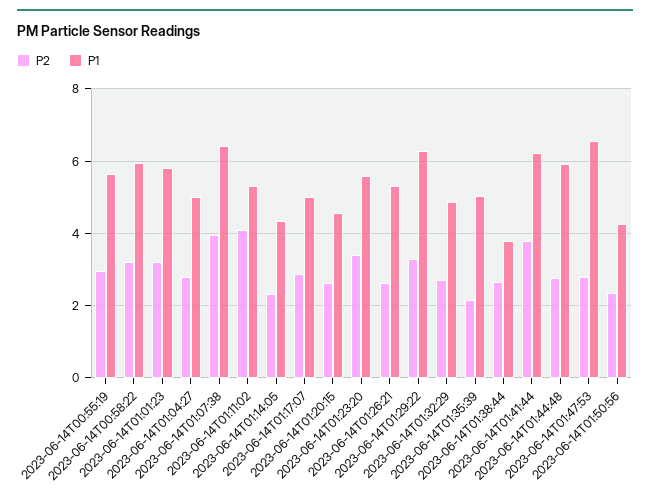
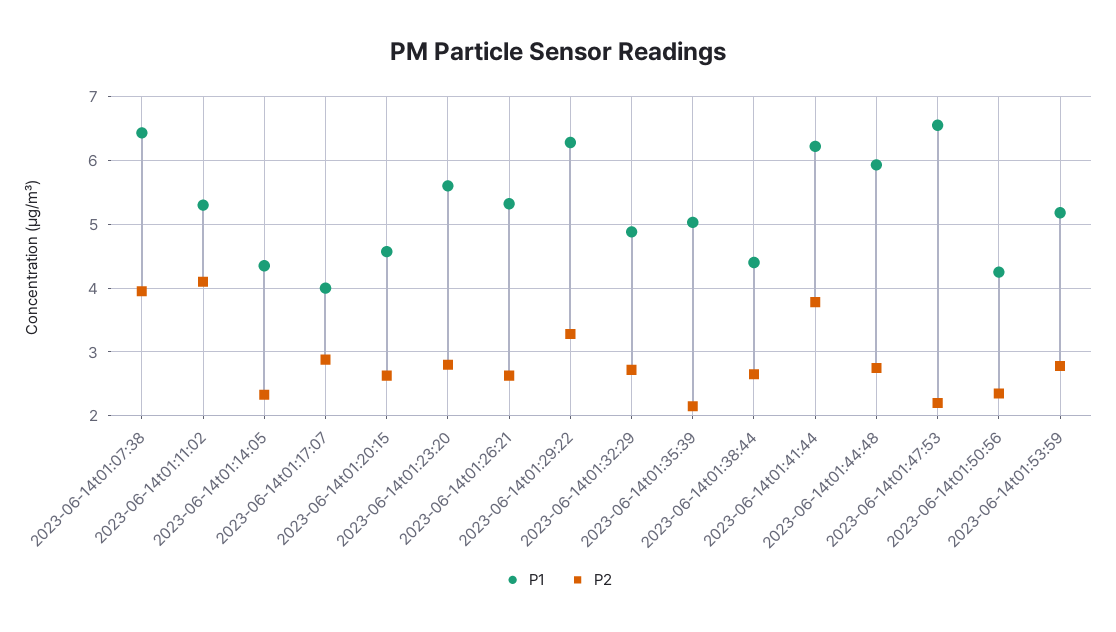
P2, 2023-06-14T00:55:19: 3 -> none
P1, 2023-06-14T00:55:19: 5.6 -> none
P2, 2023-06-14T00:58:22: 3.2 -> none
P1, 2023-06-14T00:58:22: 6 -> none
P2, 2023-06-14T01:01:23: 3.2 -> none
P1, 2023-06-14T01:01:23: 5.8 -> none
P2, 2023-06-14T01:04:27: 2.8 -> none
P1, 2023-06-14T01:04:27: 5 -> none
P1, 2023-06-14T01:17:07: 5 -> 4
P2, 2023-06-14T01:23:20: 3.4 -> 2.8
P1, 2023-06-14T01:38:44: 3.8 -> 4.4
P2, 2023-06-14T01:47:53: 2.8 -> 2.2
P1, 2023-06-14t01:53:59: none -> 5.2
P2, 2023-06-14t01:53:59: none -> 2.8

